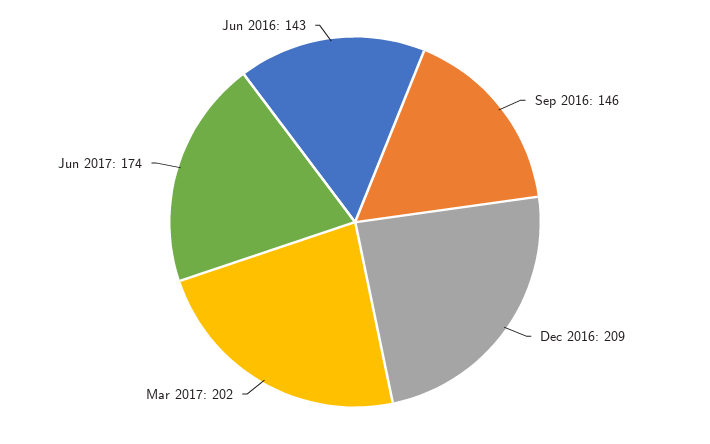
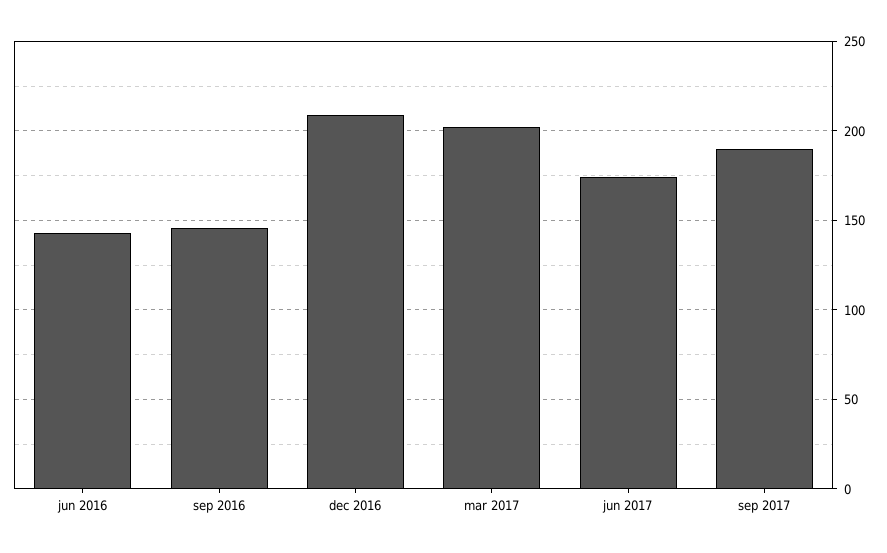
sep 2017: none -> 190

